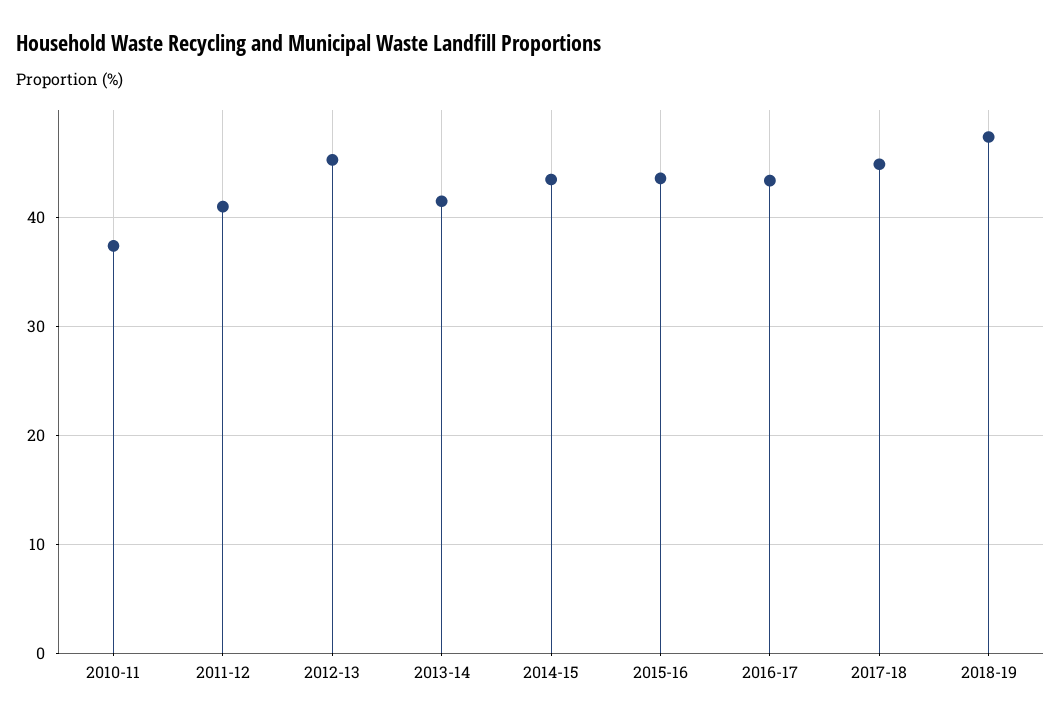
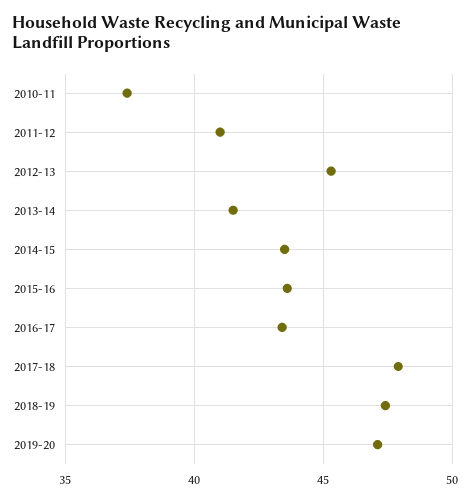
2017-18: 45 -> 48
2019-20: none -> 47

